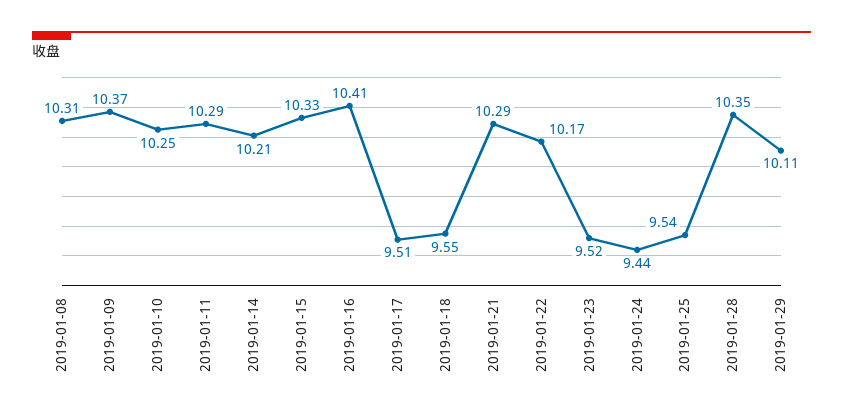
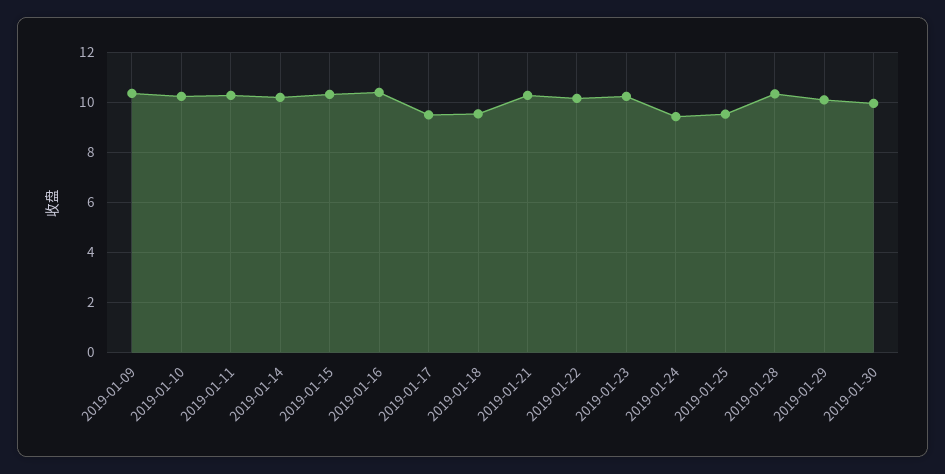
2019-01-08: 10.31 -> none
2019-01-23: 9.52 -> 10.25
2019-01-30: none -> 10

